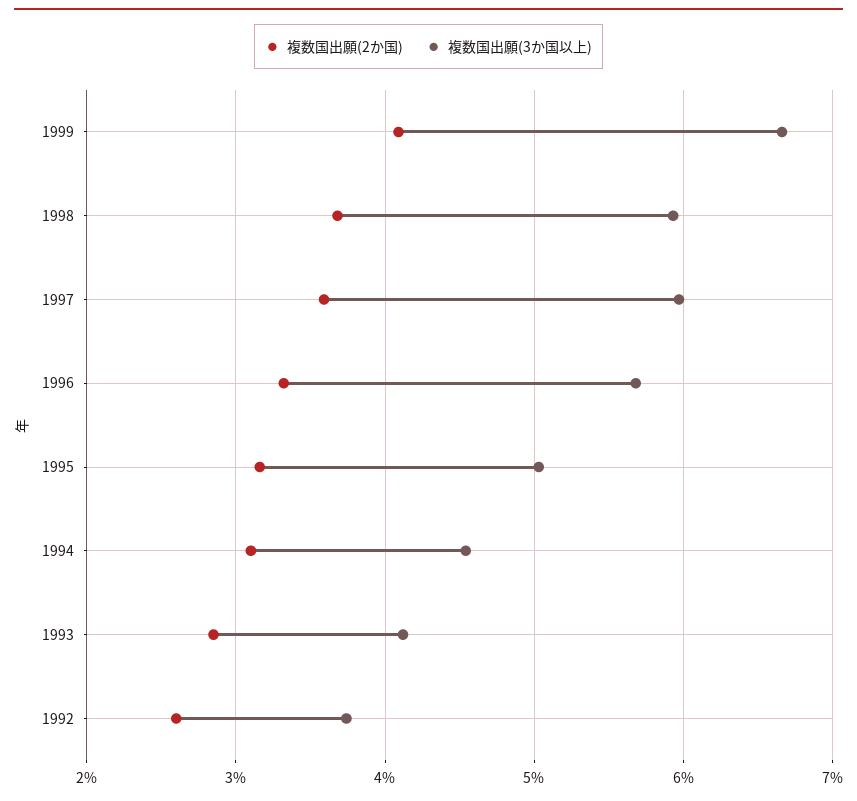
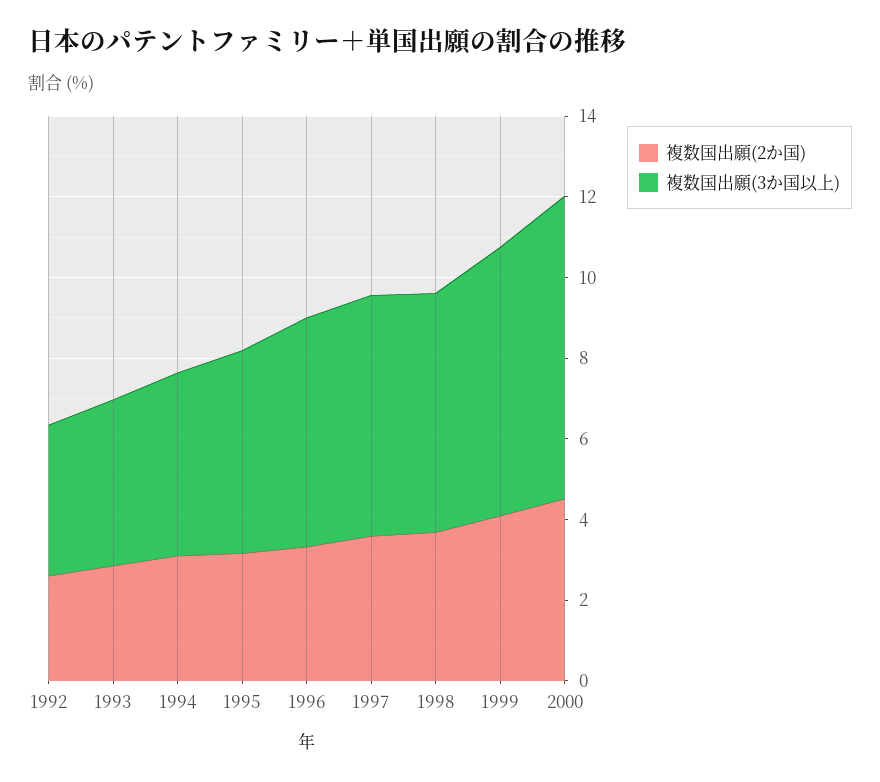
複数国出願(2か国), 2000: none -> 4.5
複数国出願(3か国以上), 2000: none -> 7.5

